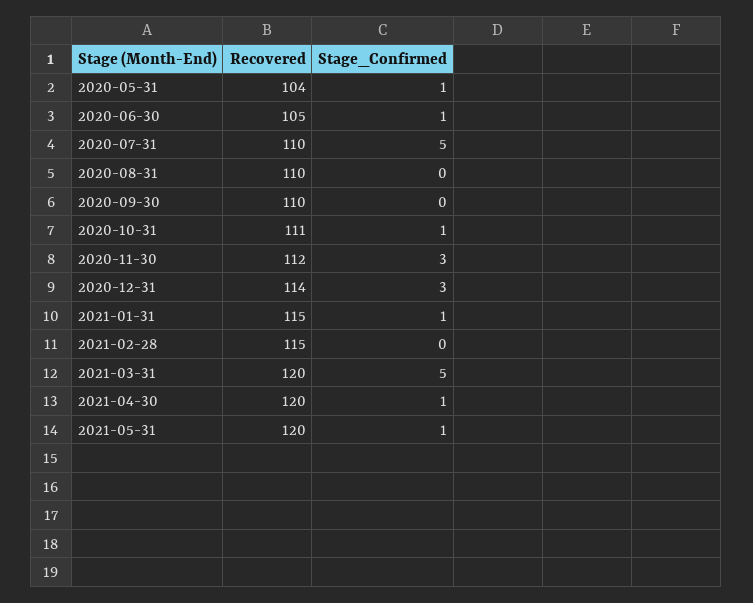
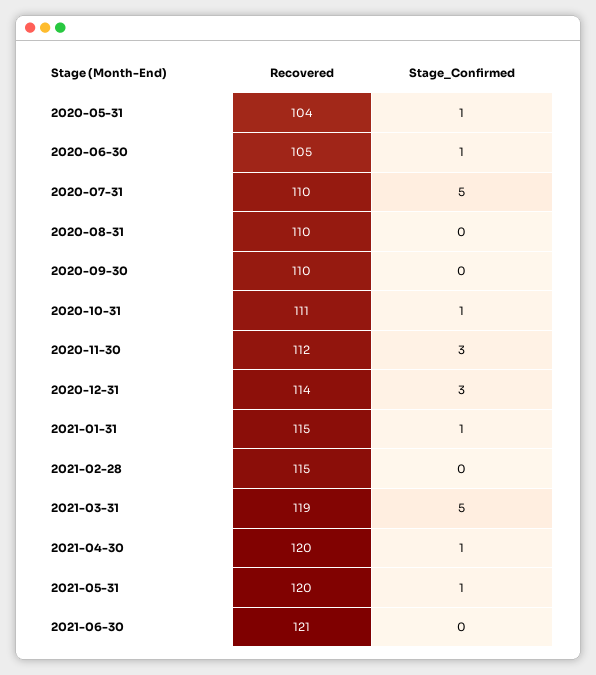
Recovered, 2021-03-31: 120 -> 119
Recovered, 2021-06-30: none -> 121
Stage_Confirmed, 2021-06-30: none -> 0

